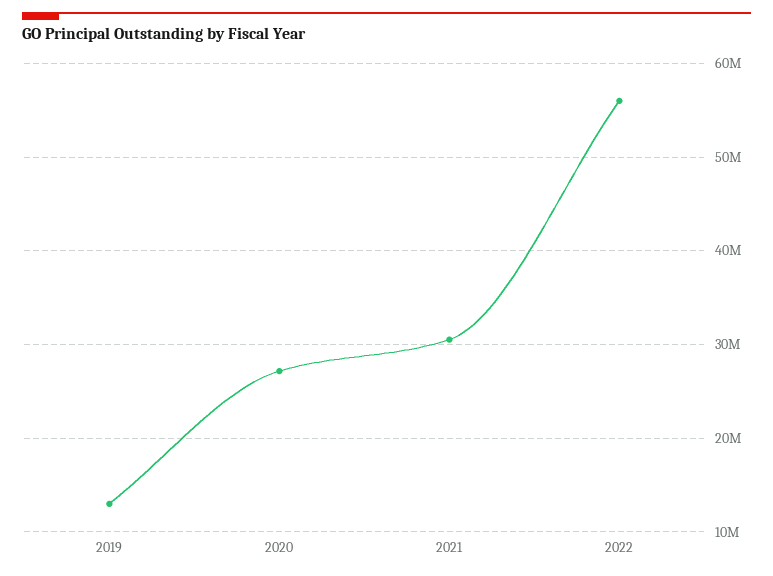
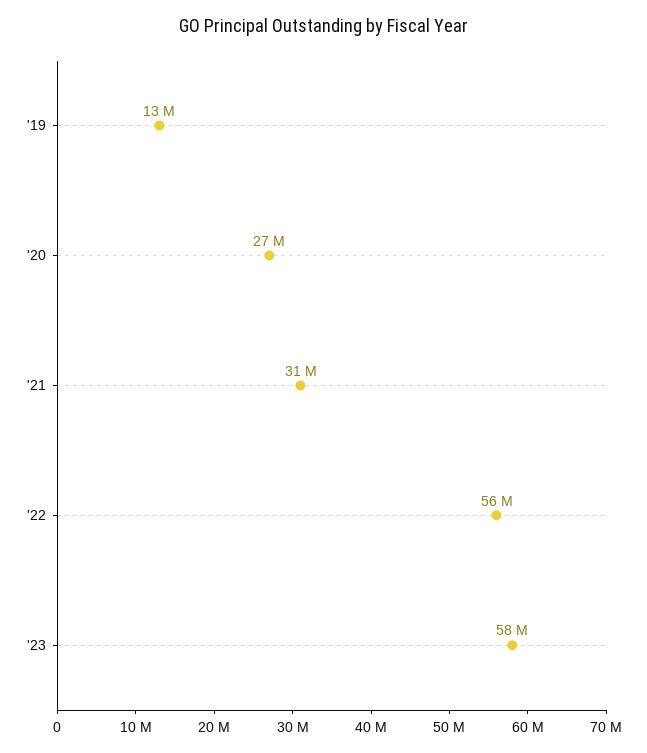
'23: none -> 58000000

